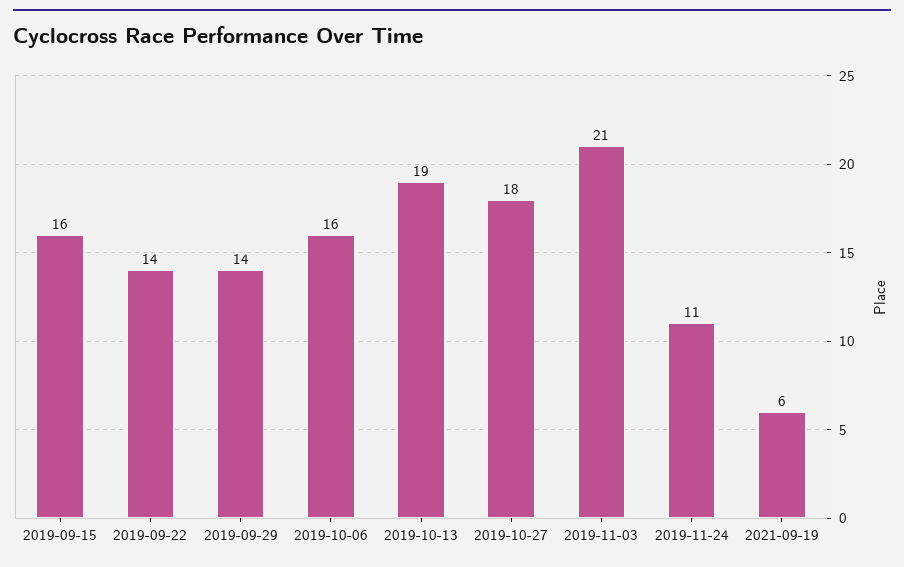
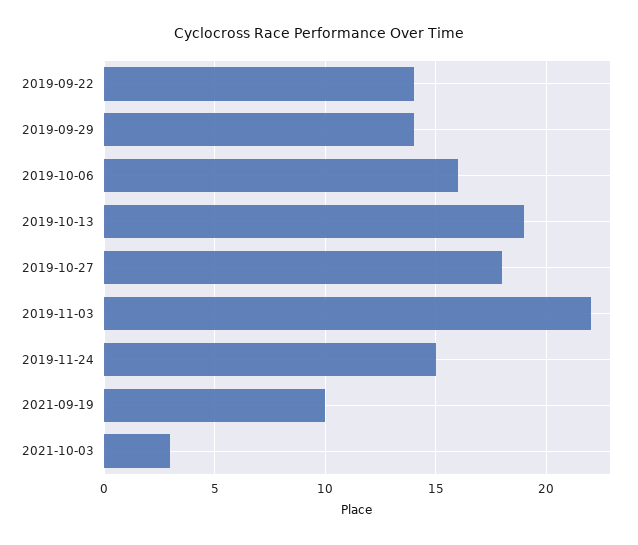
2019-09-15: 16 -> none
2019-11-03: 21 -> 22
2019-11-24: 11 -> 15
2021-09-19: 6 -> 10
2021-10-03: none -> 3

